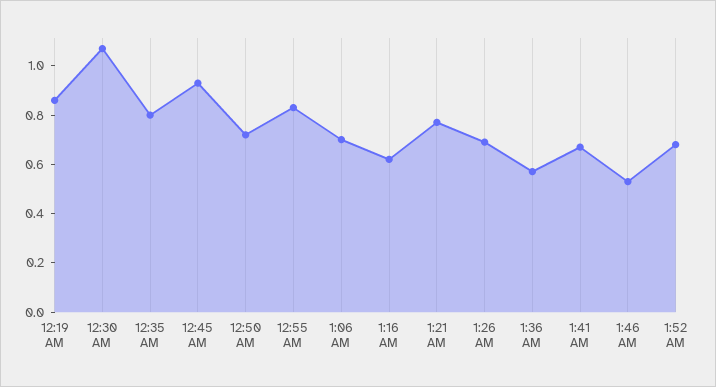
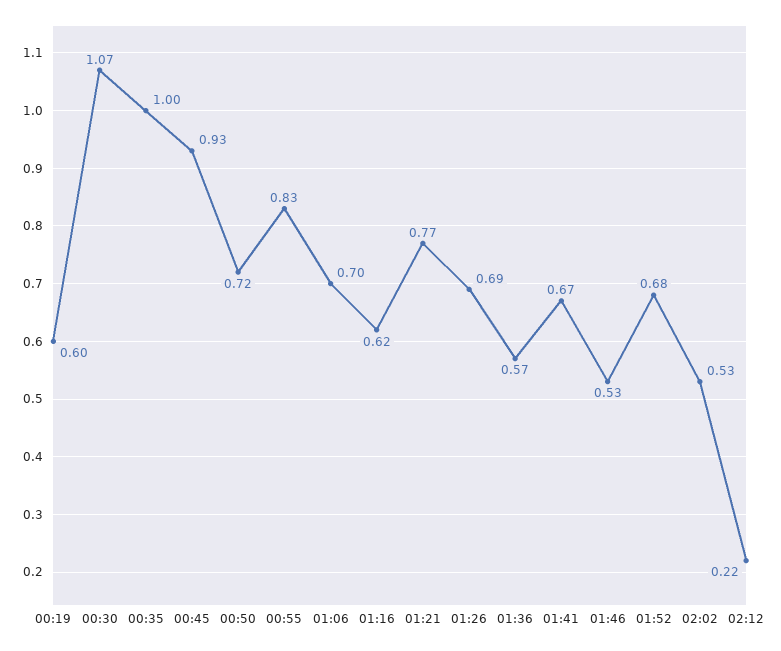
12:19 AM: 0.85 -> 0.6
12:35 AM: 0.8 -> 1
02:02: none -> 0.53
02:12: none -> 0.22

